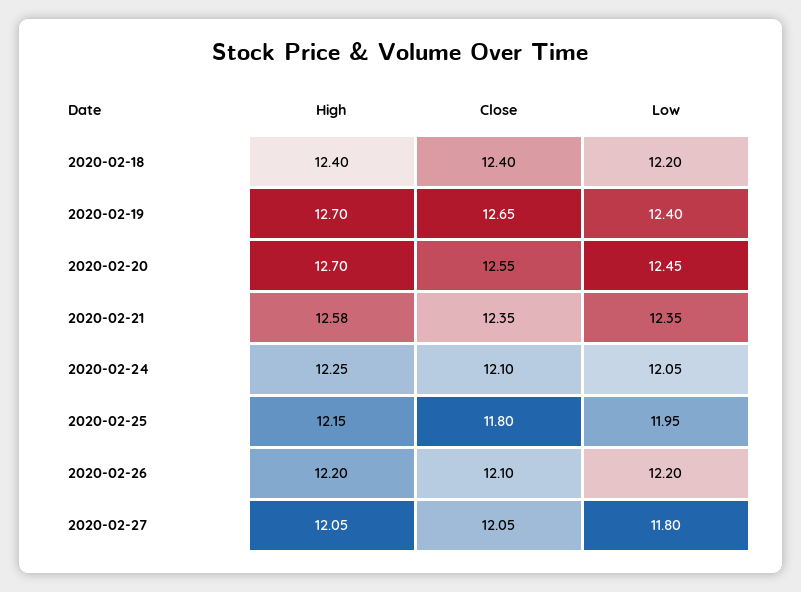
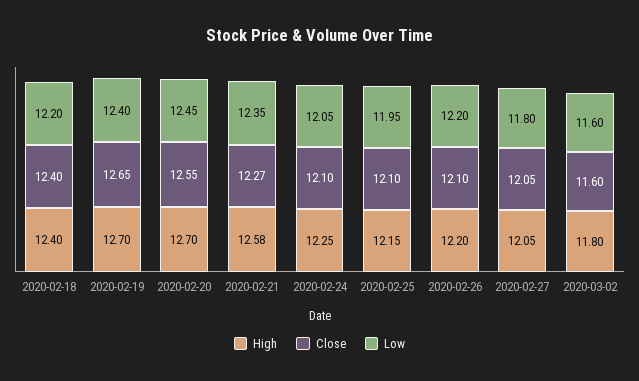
Close, 2020-02-21: 12.35 -> 12.27
Close, 2020-02-25: 11.8 -> 12.1
High, 2020-03-02: none -> 11.8
Close, 2020-03-02: none -> 11.6
Low, 2020-03-02: none -> 11.6

